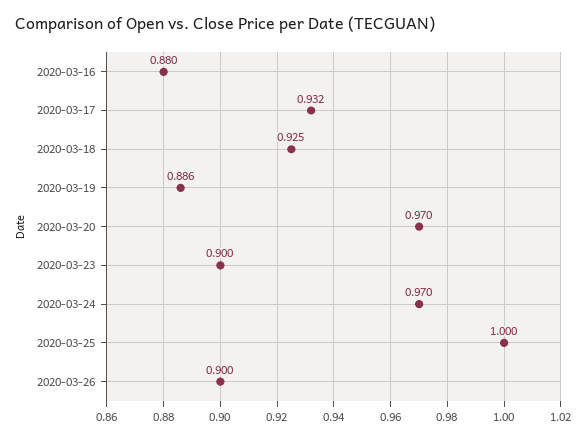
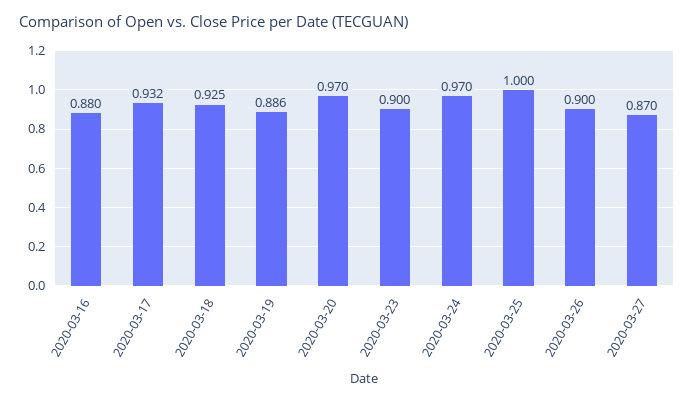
2020-03-27: none -> 0.87

